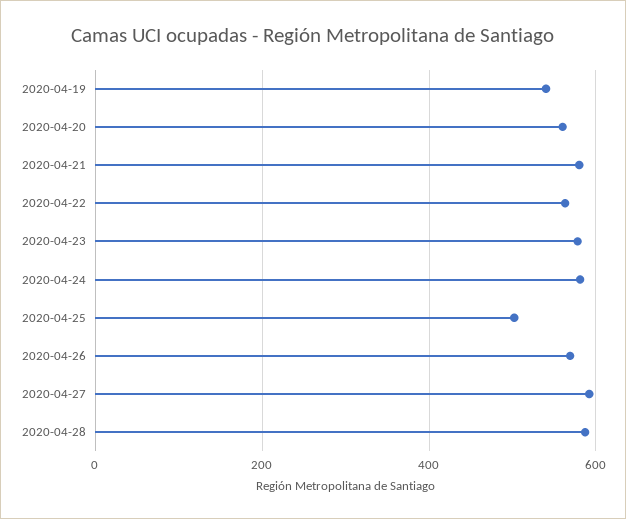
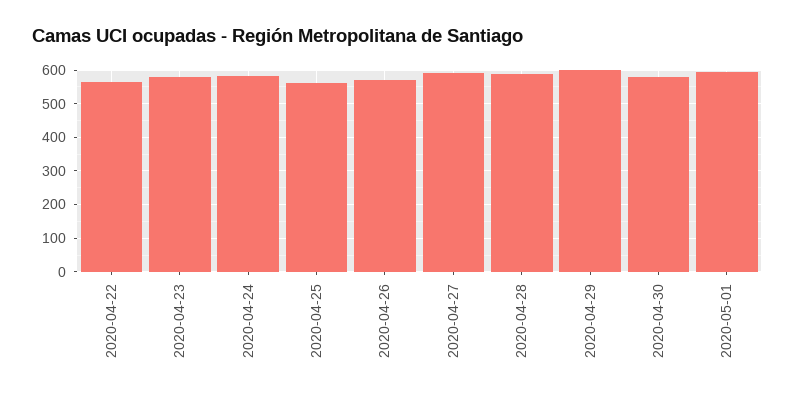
2020-04-19: 540 -> none
2020-04-20: 560 -> none
2020-04-21: 580 -> none
2020-04-25: 500 -> 560
2020-04-29: none -> 600
2020-04-30: none -> 580
2020-05-01: none -> 600

